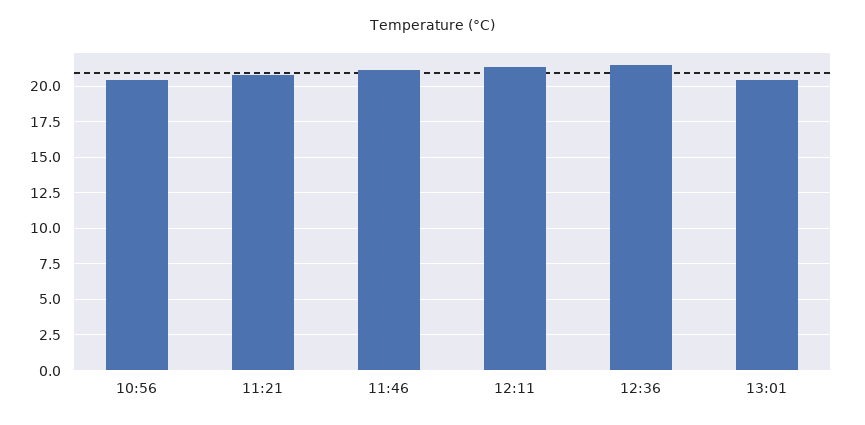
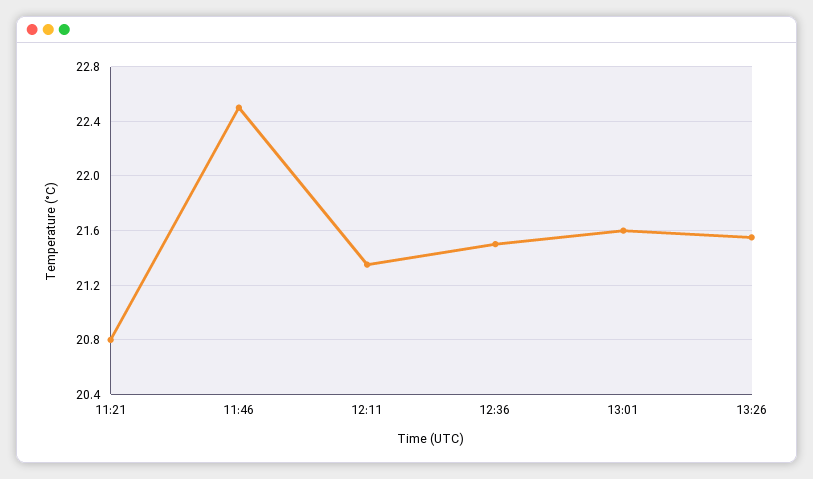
10:56: 20.5 -> none
11:46: 21 -> 22.5
13:01: 20.5 -> 21.6
13:26: none -> 21.55

